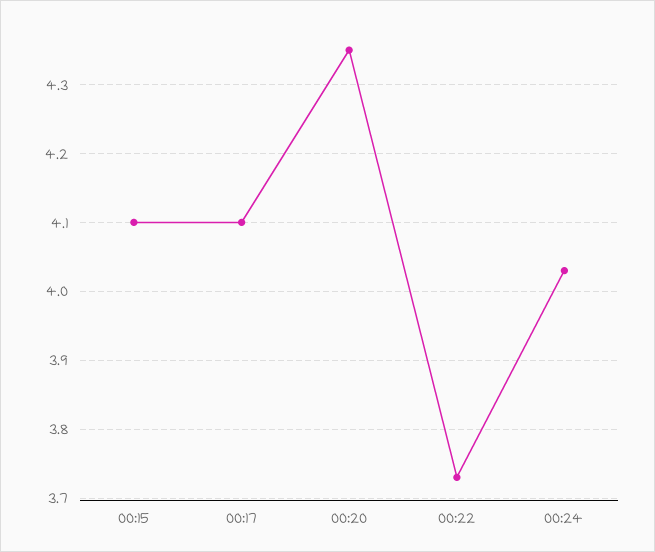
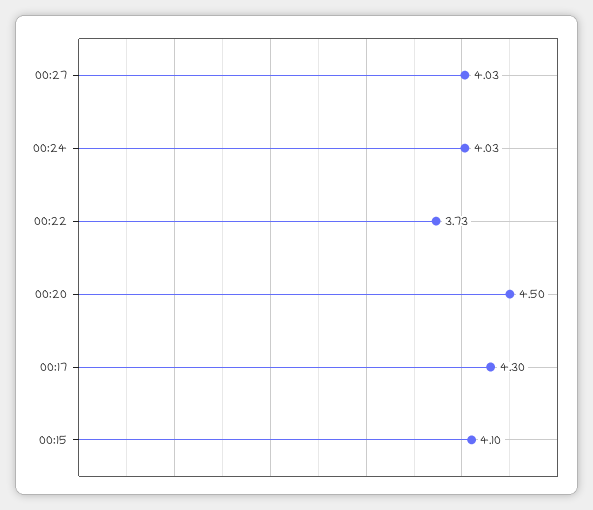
00:17: 4.1 -> 4.3
00:20: 4.35 -> 4.5
00:27: none -> 4.03

